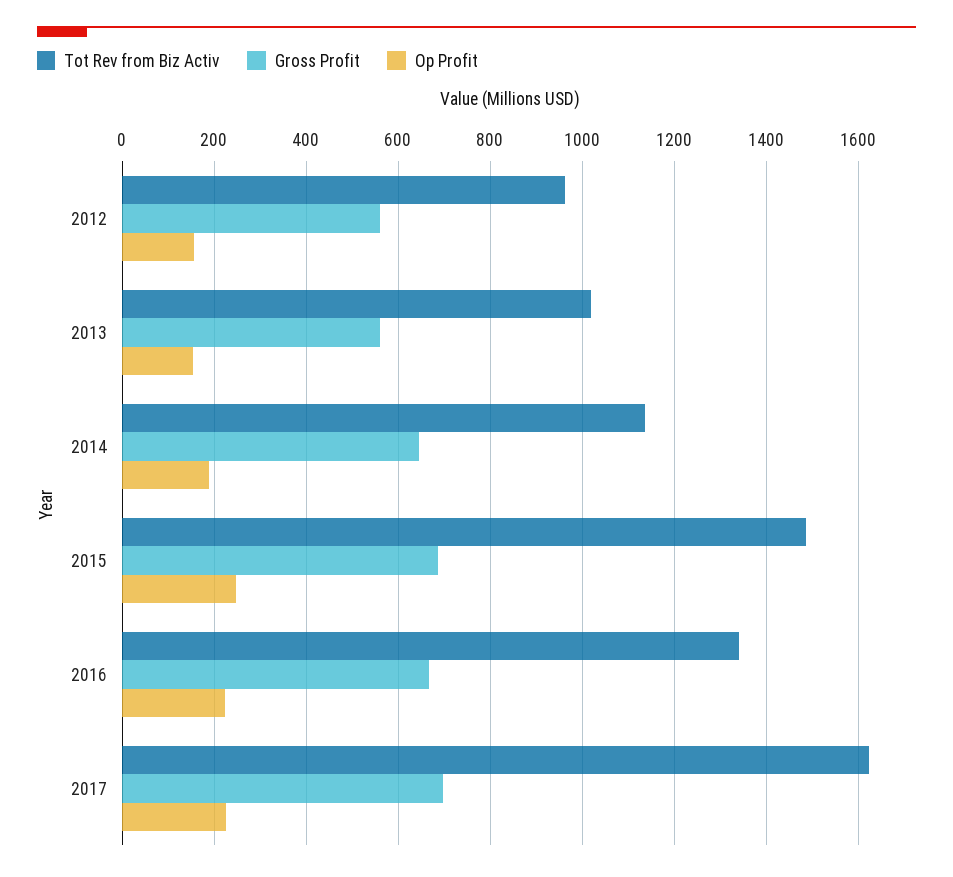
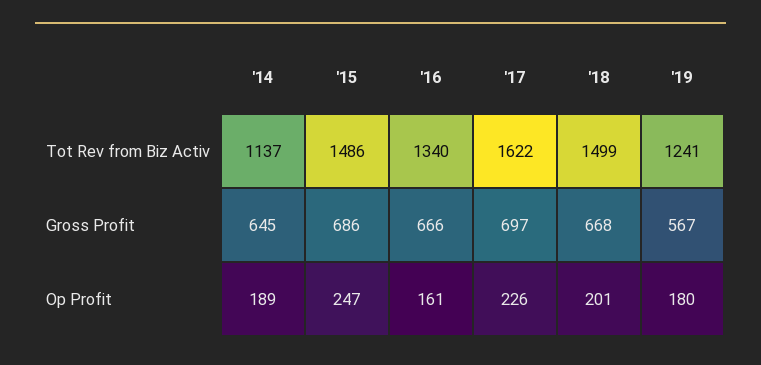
Tot Rev from Biz Activ, 2012: 960 -> none
Gross Profit, 2012: 560 -> none
Op Profit, 2012: 160 -> none
Tot Rev from Biz Activ, 2013: 1020 -> none
Gross Profit, 2013: 560 -> none
Op Profit, 2013: 160 -> none
Op Profit, 2016: 220 -> 161
Tot Rev from Biz Activ, '18: none -> 1499
Tot Rev from Biz Activ, '19: none -> 1241
Gross Profit, '18: none -> 668
Gross Profit, '19: none -> 567
Op Profit, '18: none -> 201
Op Profit, '19: none -> 180

